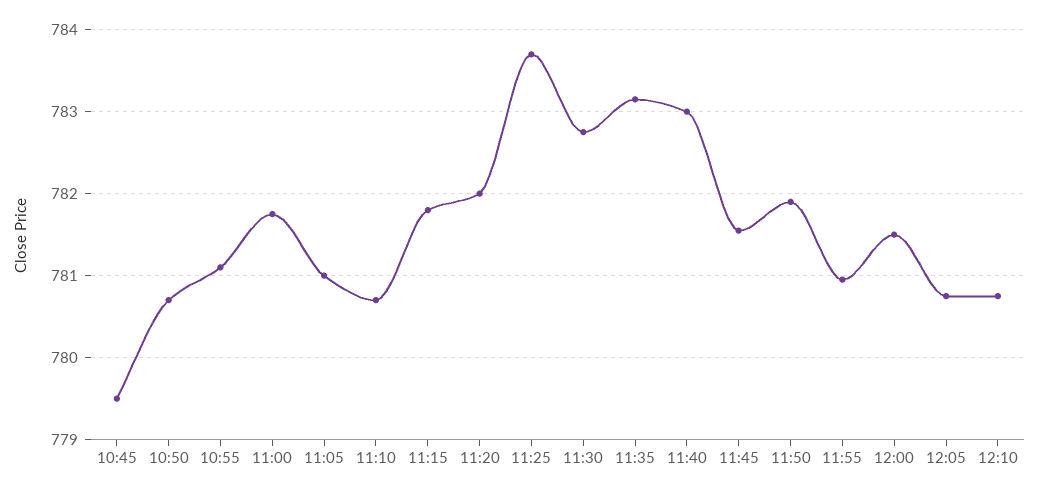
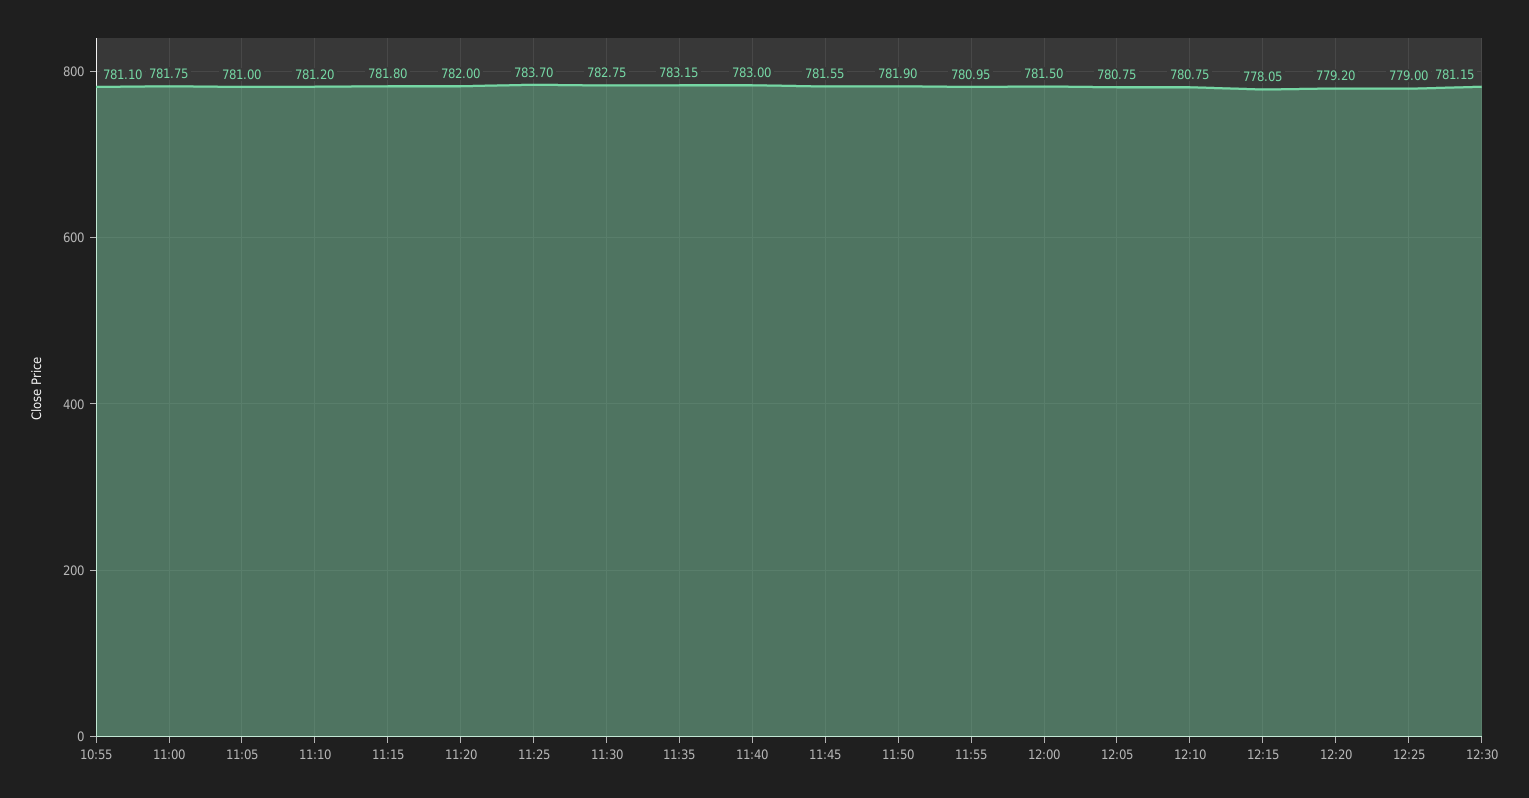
10:45: 779.5 -> none
10:50: 780.7 -> none
11:10: 780.7 -> 781.2
12:15: none -> 778.05
12:20: none -> 779.2
12:25: none -> 779
12:30: none -> 781.15

